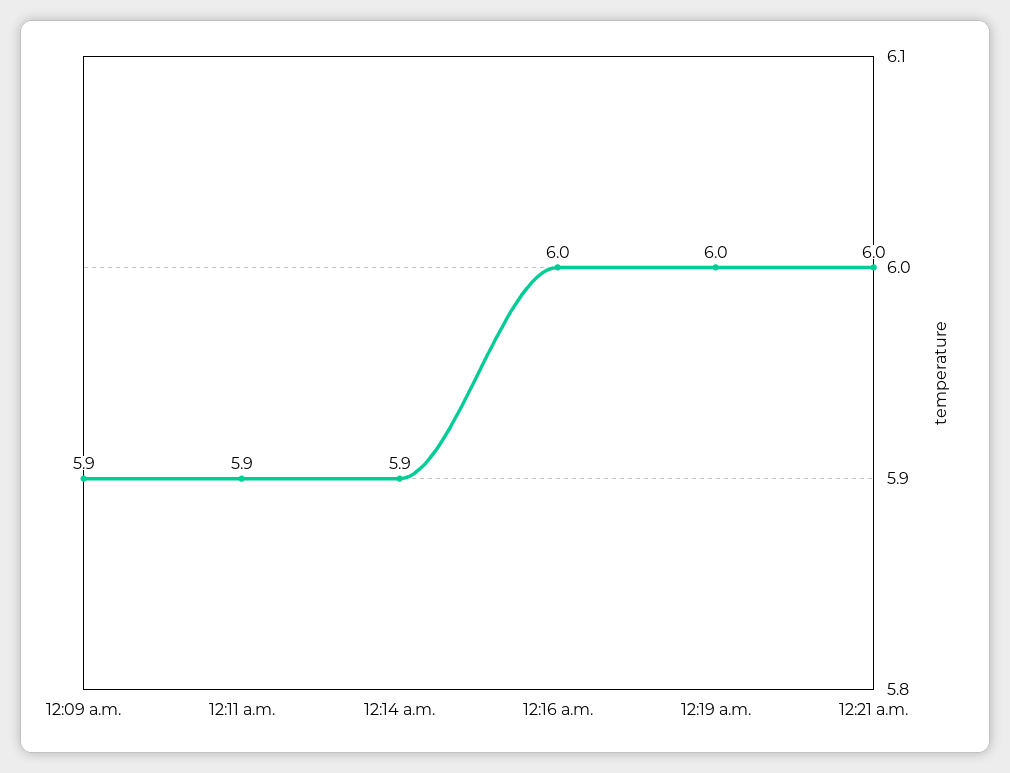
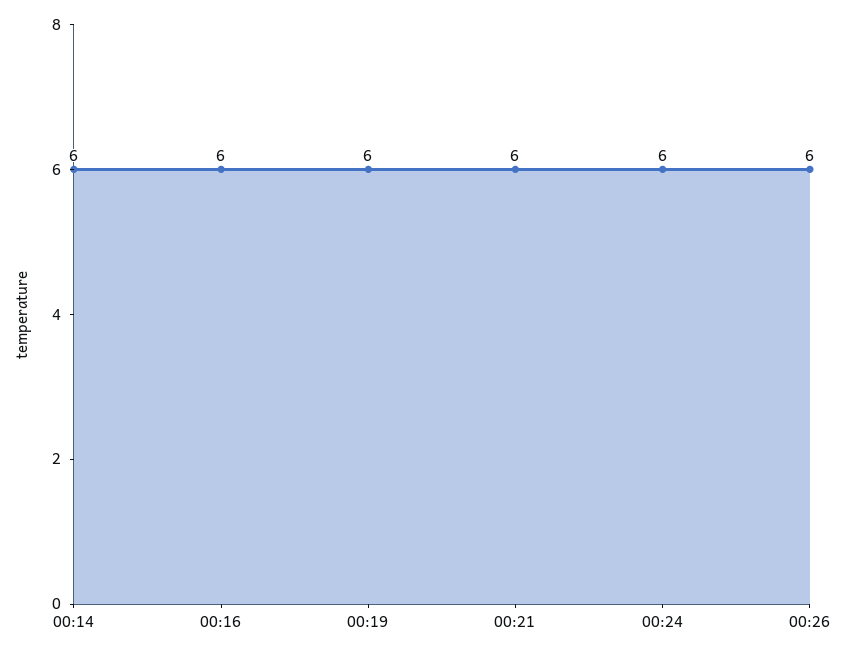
12:09 a.m.: 5.9 -> none
12:11 a.m.: 5.9 -> none
12:14 a.m.: 5.9 -> 6
00:24: none -> 6
00:26: none -> 6

